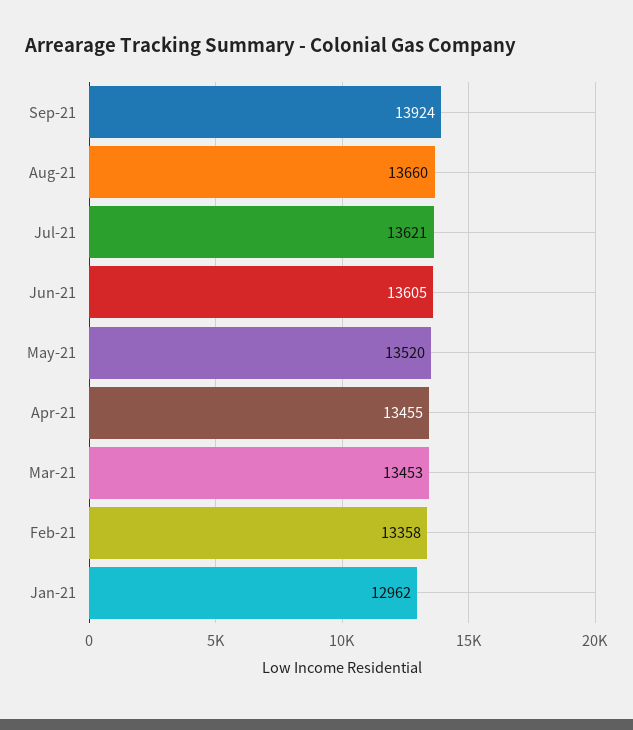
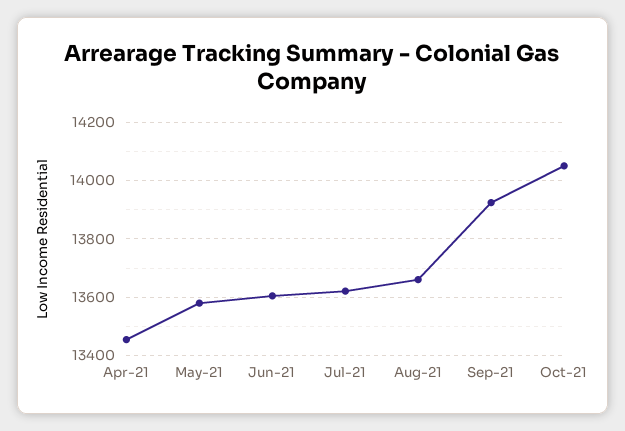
May-21: 13520 -> 13575
Mar-21: 13453 -> none
Feb-21: 13358 -> none
Jan-21: 12962 -> none
Oct-21: none -> 14050

